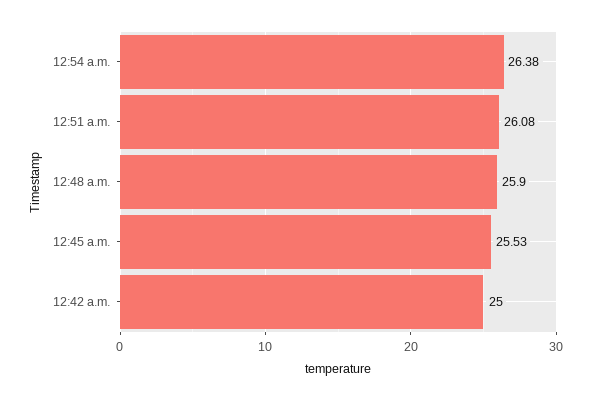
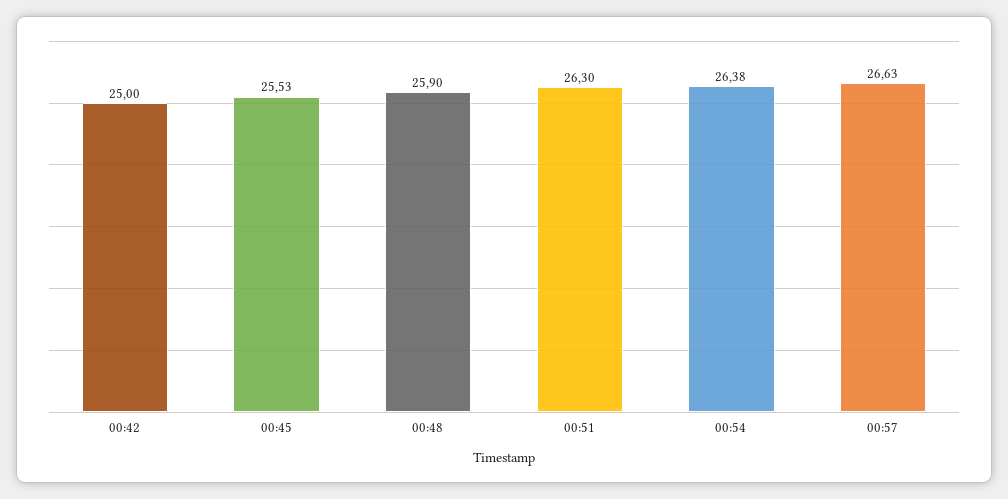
12:51 a.m.: 26.08 -> 26.3
00:57: none -> 26.63

